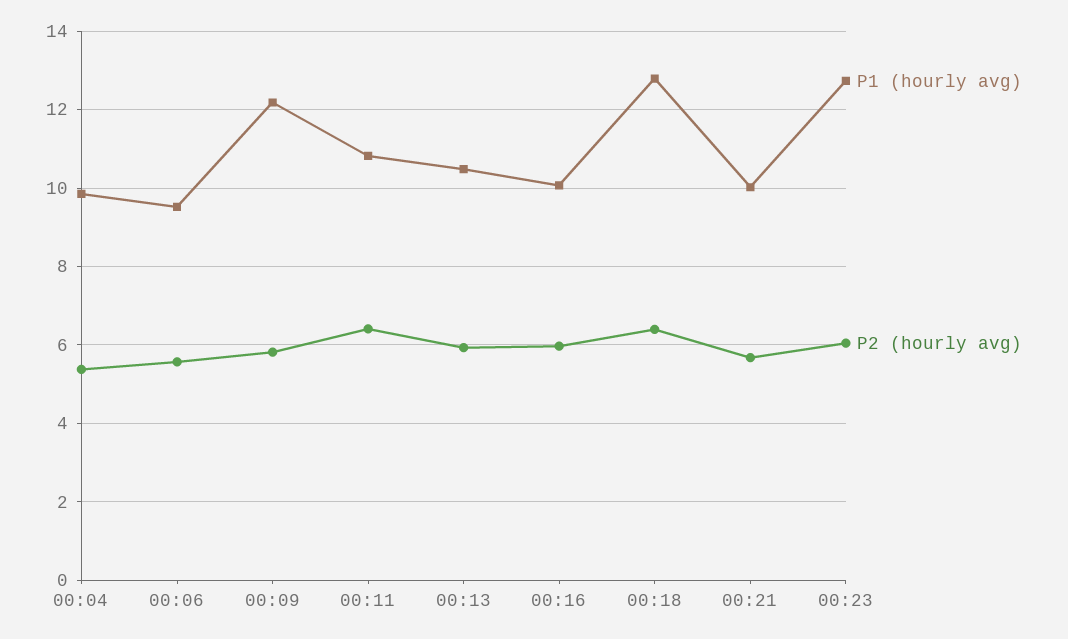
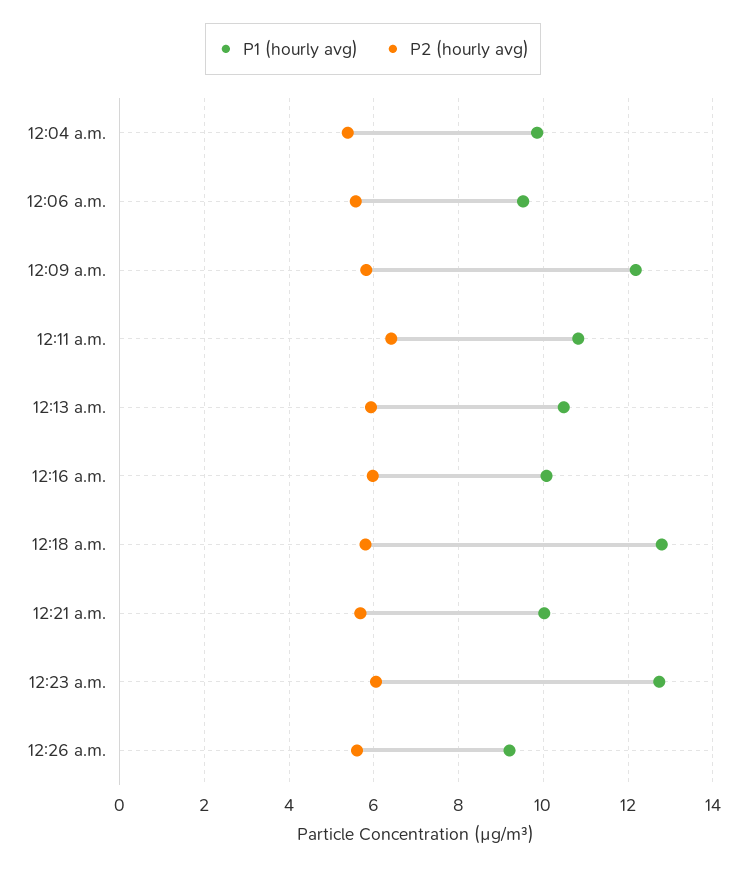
P2 (hourly avg), 00:18: 6.4 -> 5.8
P1 (hourly avg), 12:26 a.m.: none -> 9.2
P2 (hourly avg), 12:26 a.m.: none -> 5.6

